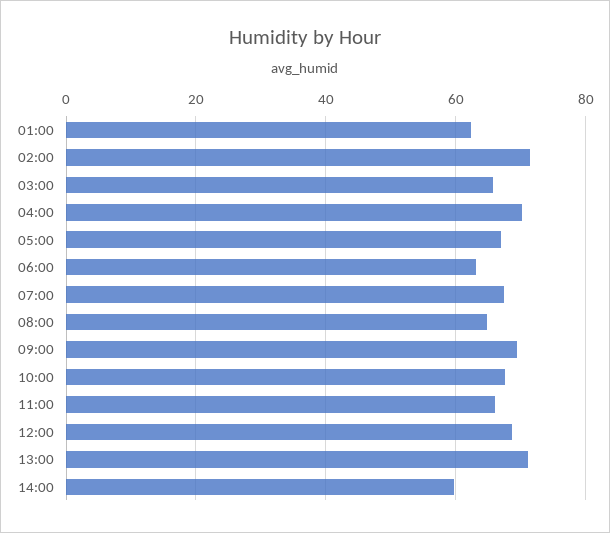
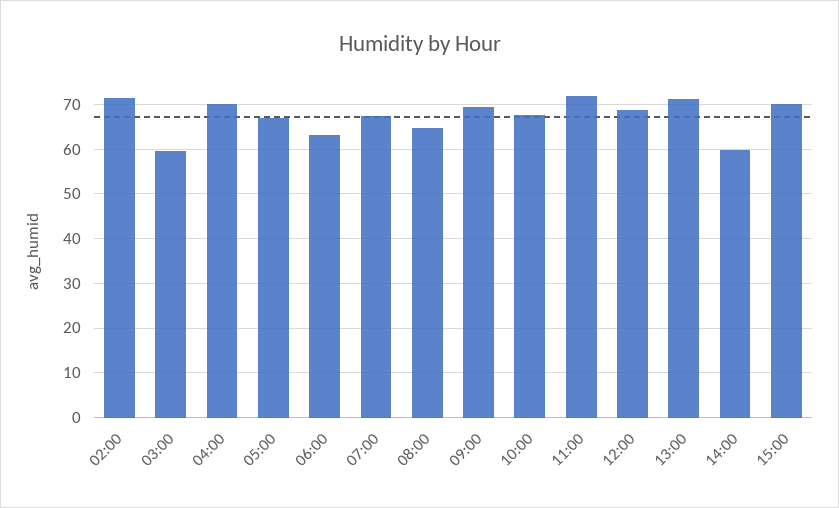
01:00: 62 -> none
03:00: 66 -> 60
11:00: 66 -> 72
15:00: none -> 70

